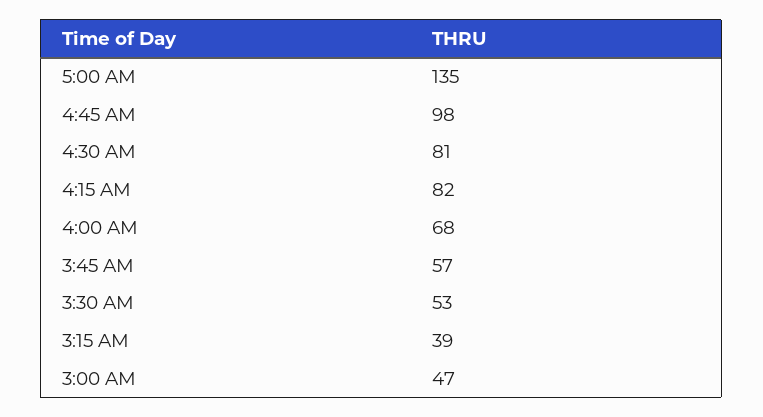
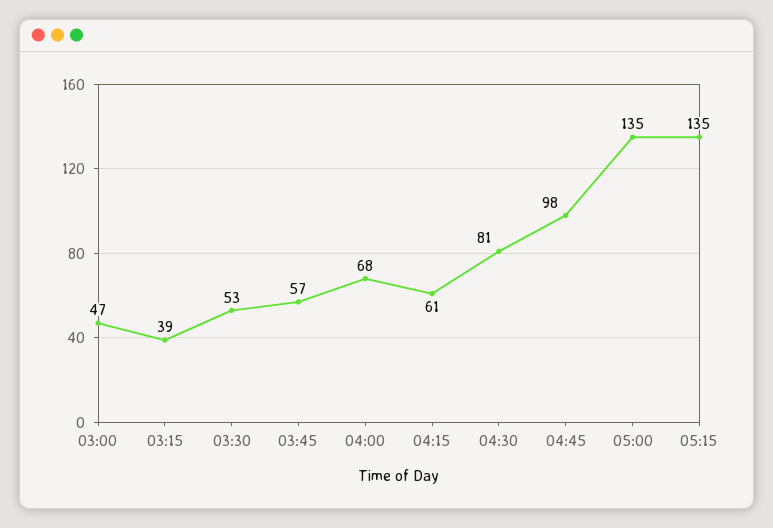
4:15 AM: 82 -> 61
05:15: none -> 135

